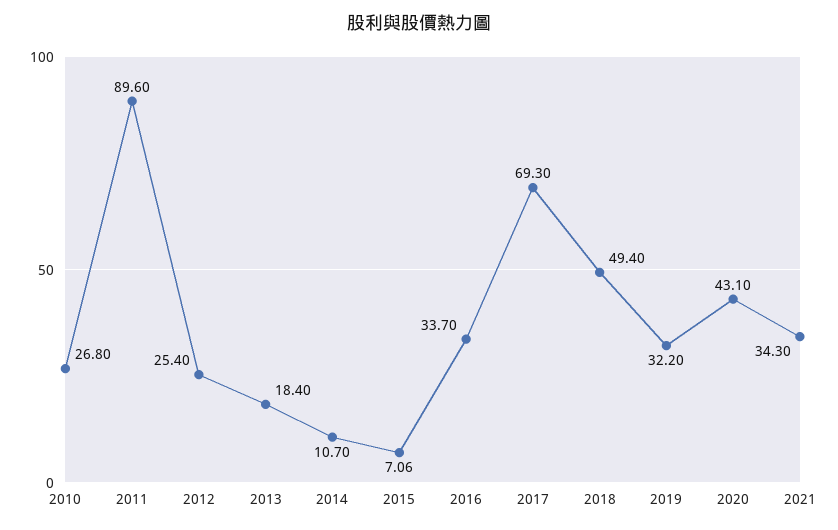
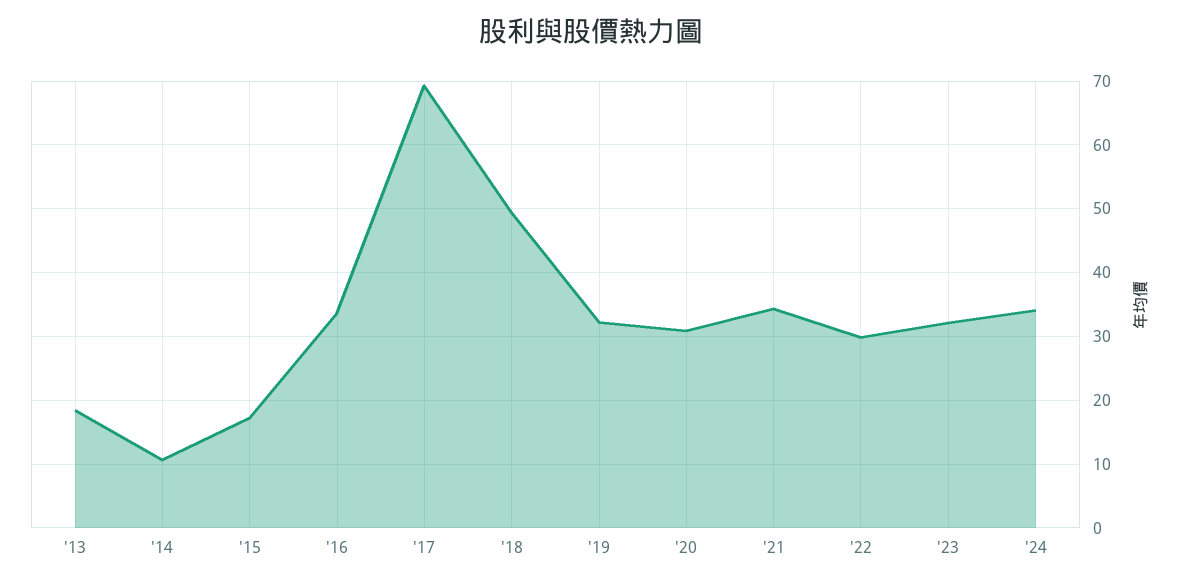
2010: 26.8 -> none
2011: 89.6 -> none
2012: 25.4 -> none
2015: 7.06 -> 17
2020: 43.1 -> 31
'22: none -> 30
'23: none -> 32
'24: none -> 34

